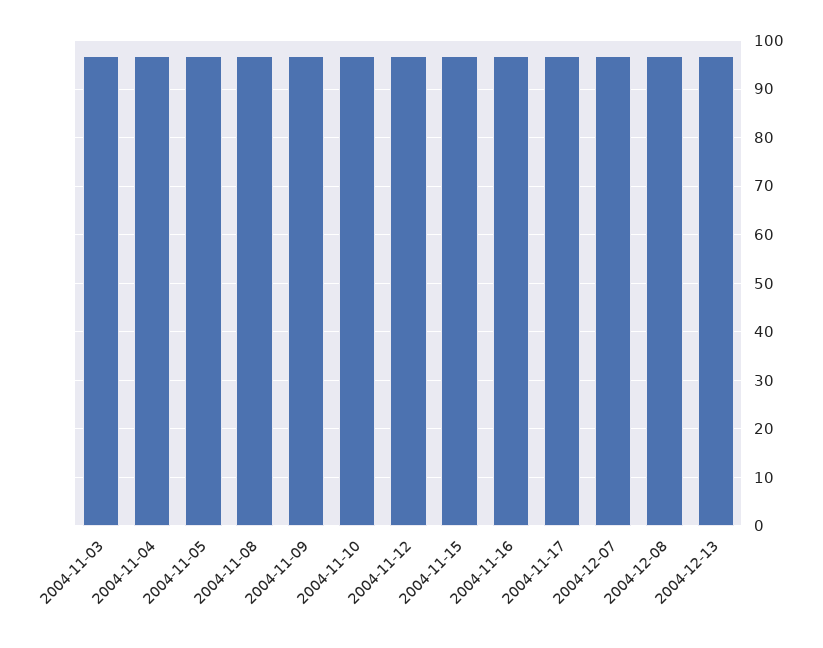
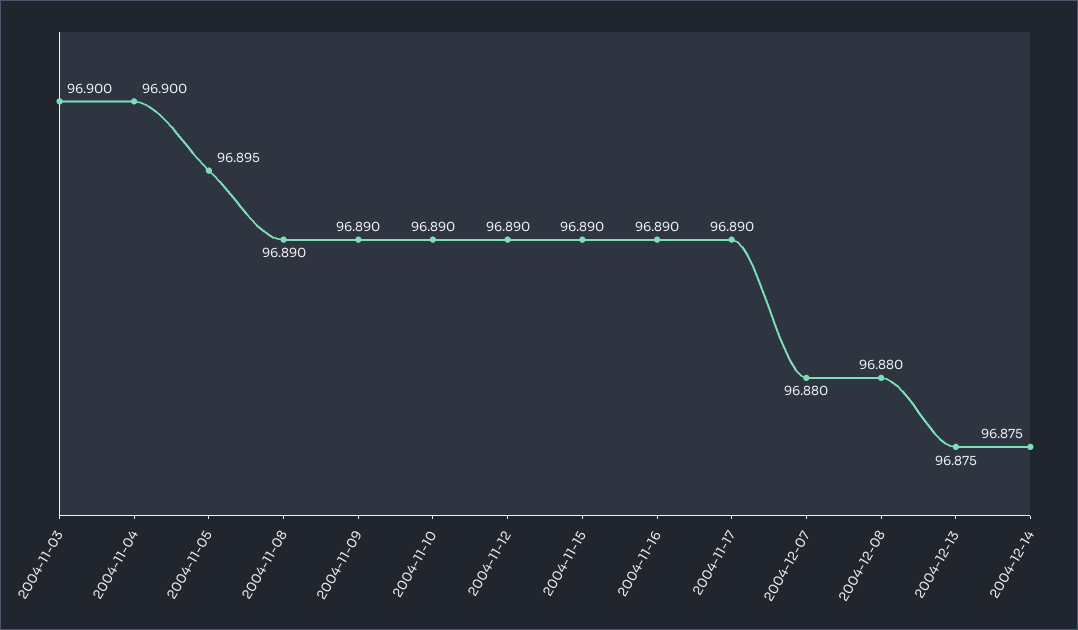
2004-12-14: none -> 96.875

